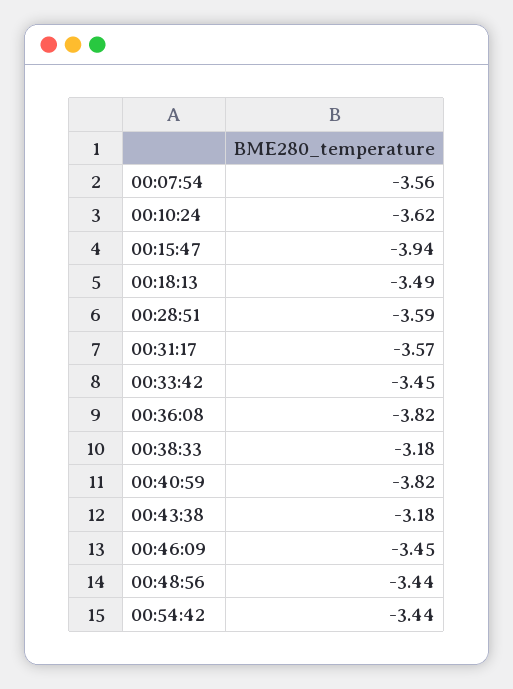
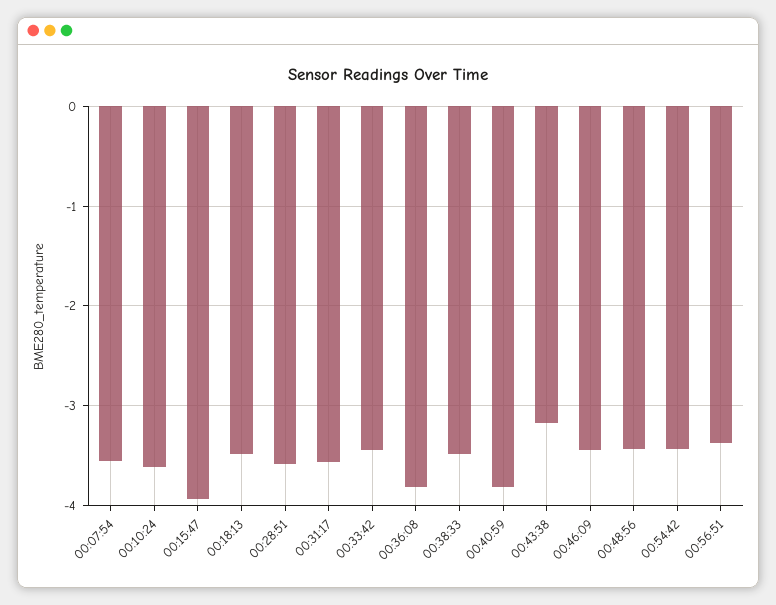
00:38:33: -3.18 -> -3.5
00:56:51: none -> -3.4

